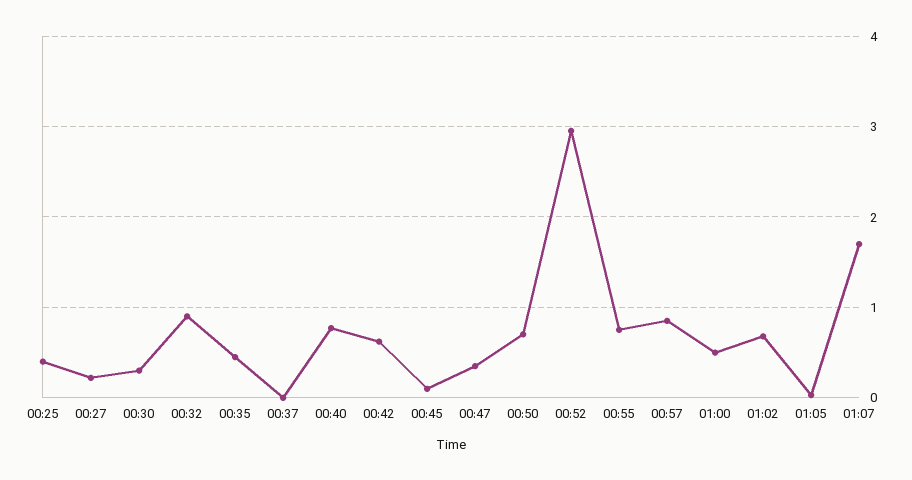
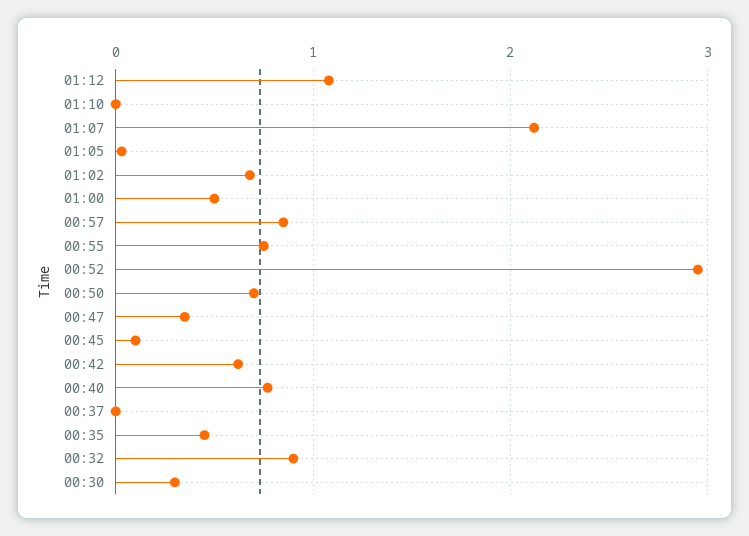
00:25: 0.4 -> none
00:27: 0.2 -> none
01:07: 1.7 -> 2.1
01:12: none -> 1.1
01:10: none -> 0

